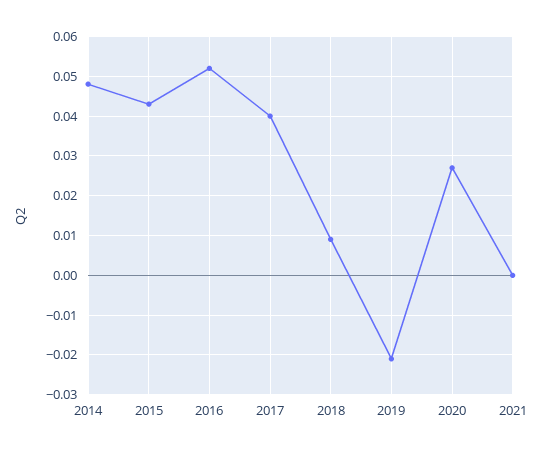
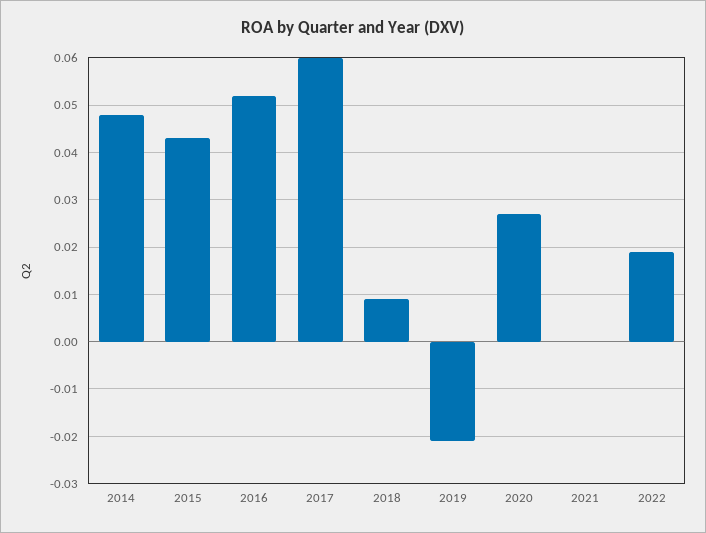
2017: 0.04 -> 0.06
2022: none -> 0.02

